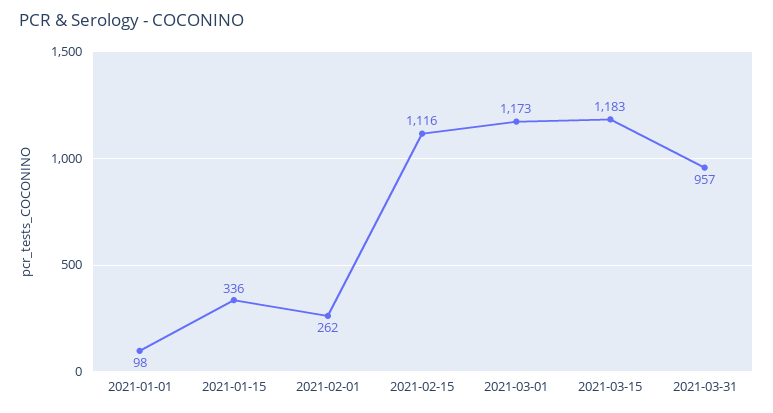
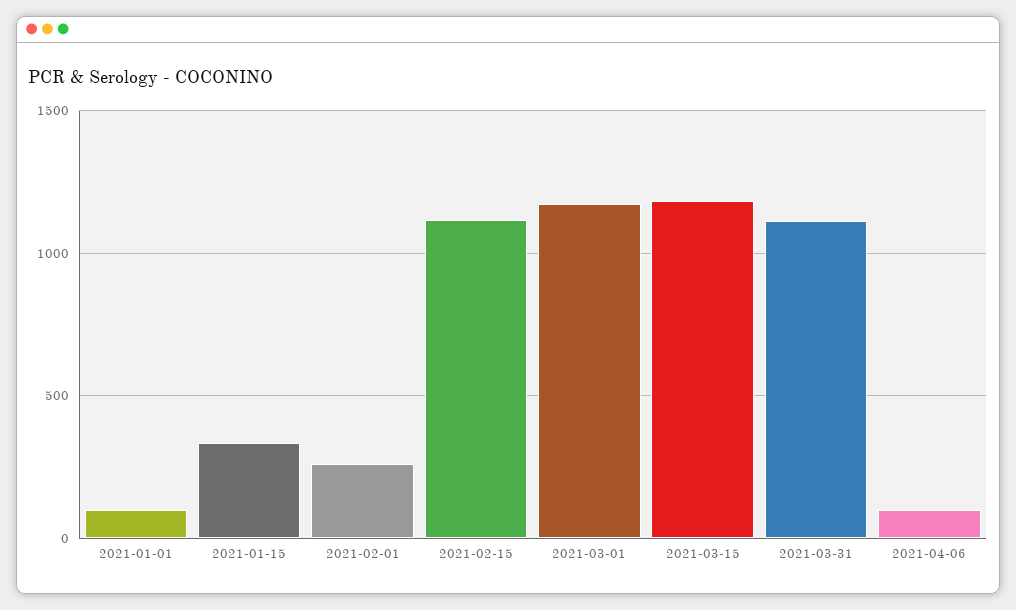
2021-03-31: 957 -> 1100
2021-04-06: none -> 100

